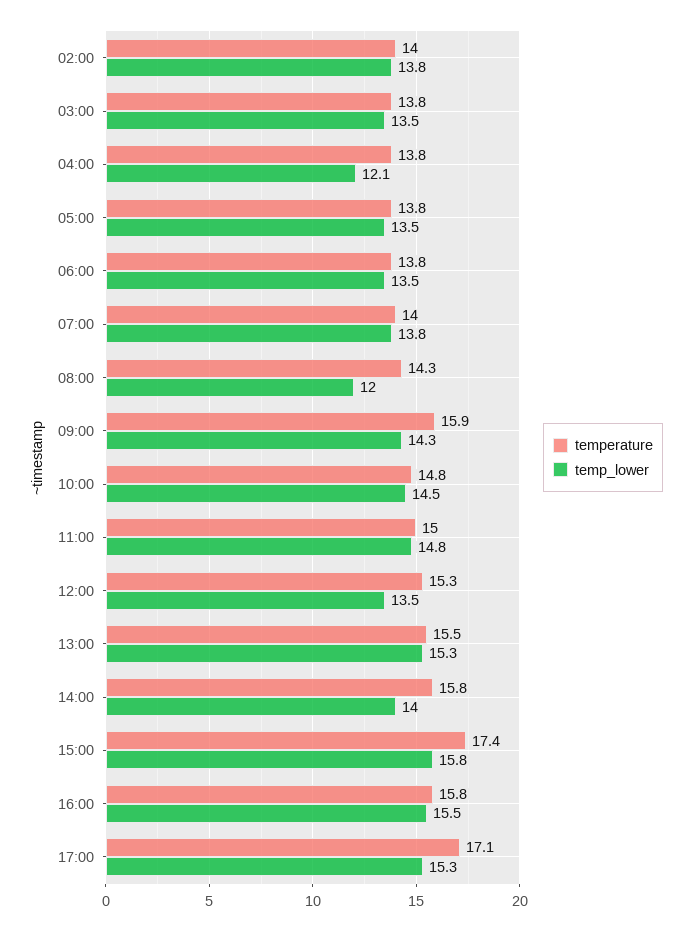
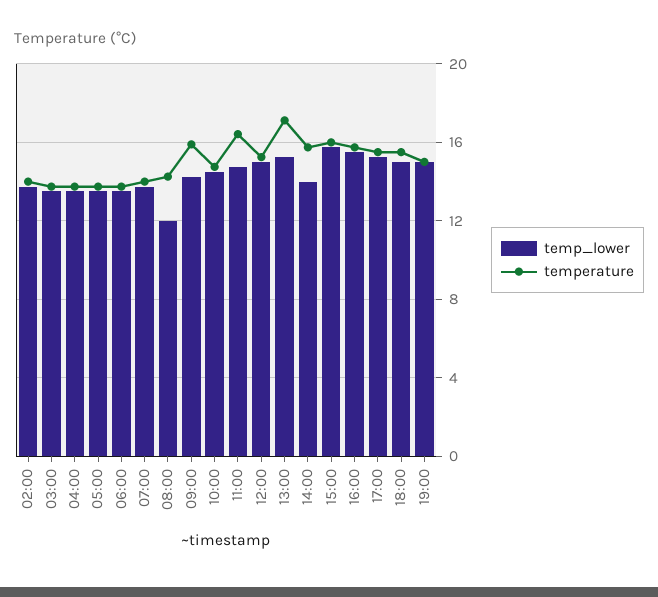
temp_lower, 04:00: 12.1 -> 13.5
temperature, 11:00: 15 -> 16.5
temp_lower, 12:00: 13.5 -> 15
temperature, 13:00: 15.5 -> 17
temperature, 15:00: 17.4 -> 16
temperature, 17:00: 17.1 -> 15.5
temp_lower, 18:00: none -> 15
temperature, 18:00: none -> 15.5
temp_lower, 19:00: none -> 15
temperature, 19:00: none -> 15

